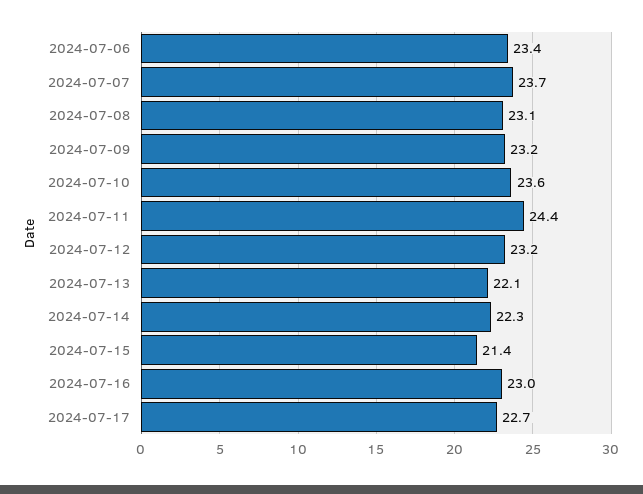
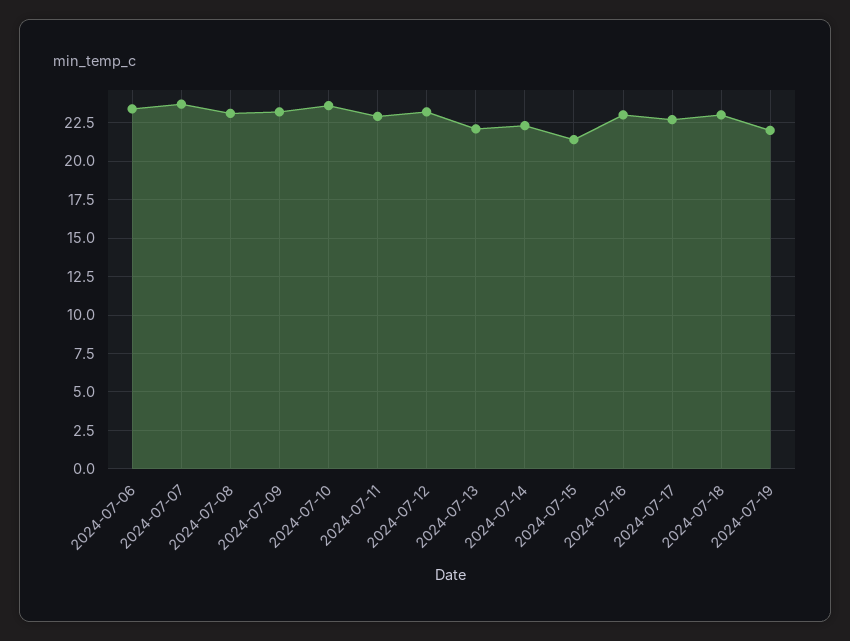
2024-07-11: 24.4 -> 23
2024-07-18: none -> 23
2024-07-19: none -> 22

